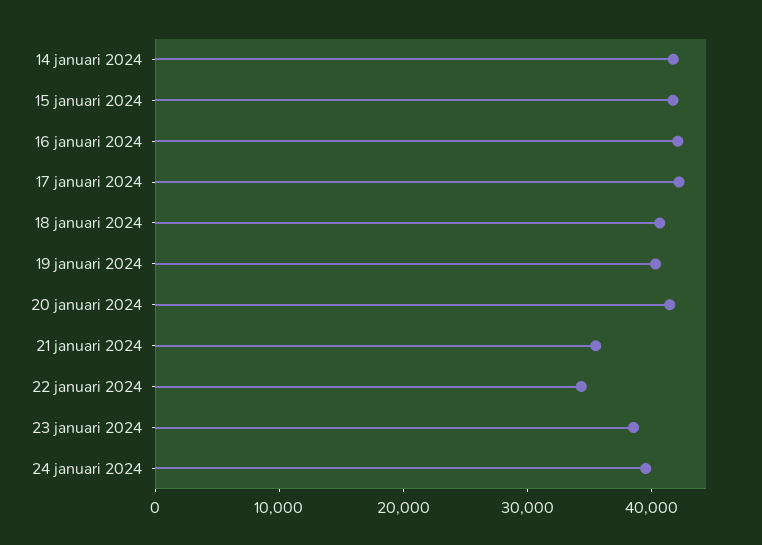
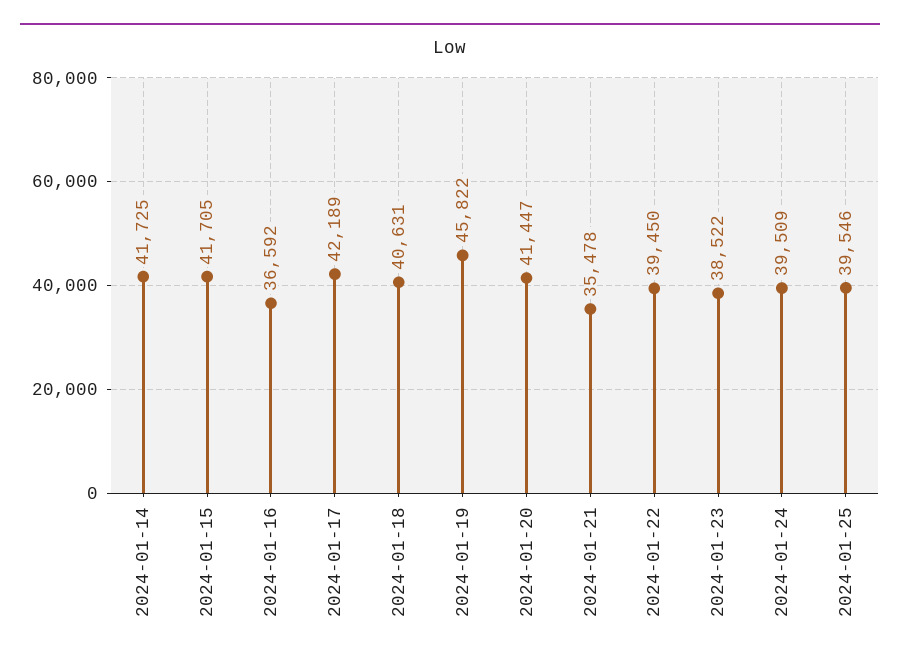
16 januari 2024: 42000 -> 36592
19 januari 2024: 40000 -> 45822
22 januari 2024: 34000 -> 39450
2024-01-25: none -> 39546

